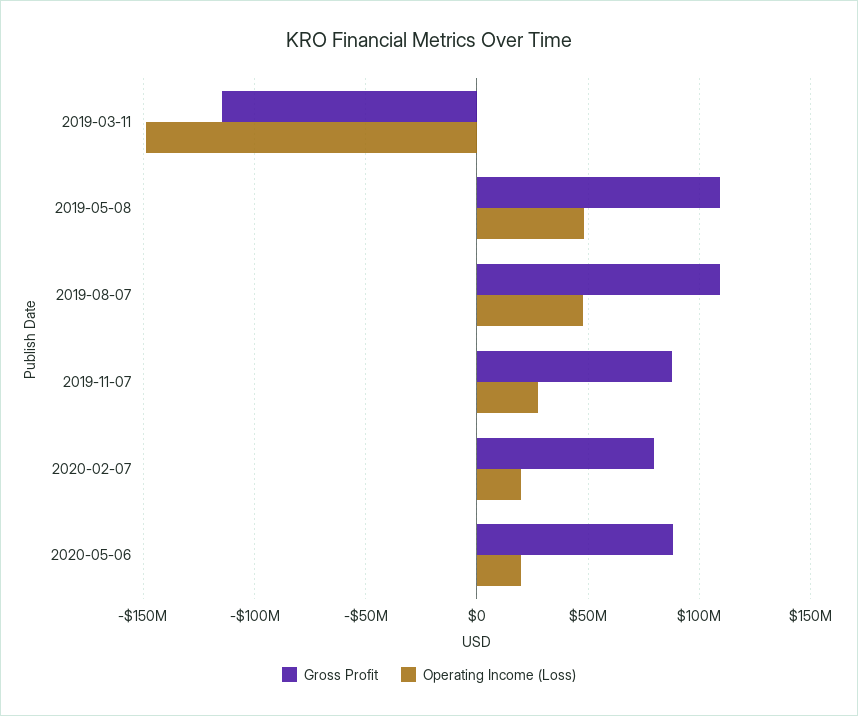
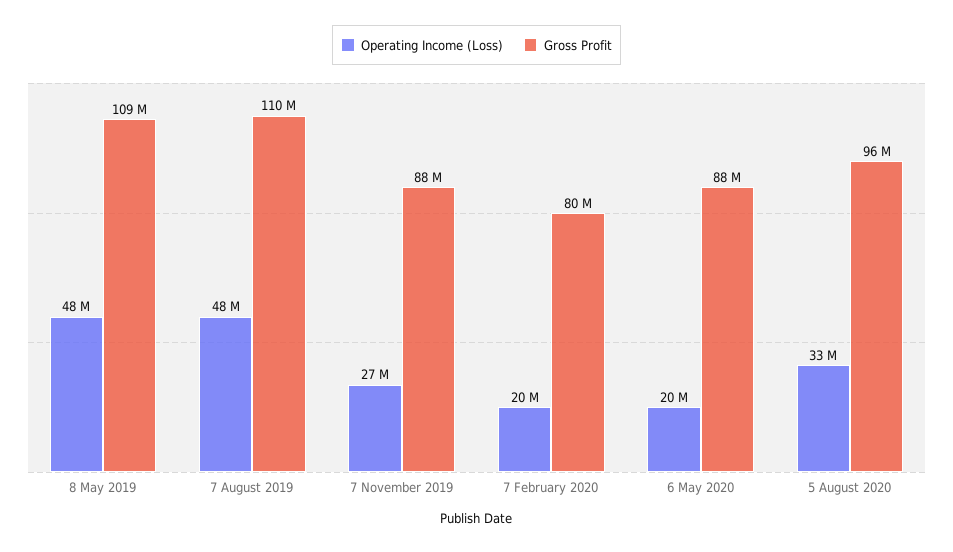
Gross Profit, 2019-03-11: -115000000 -> none
Operating Income (Loss), 2019-03-11: -150000000 -> none
Operating Income (Loss), 5 August 2020: none -> 33000000
Gross Profit, 5 August 2020: none -> 96000000

